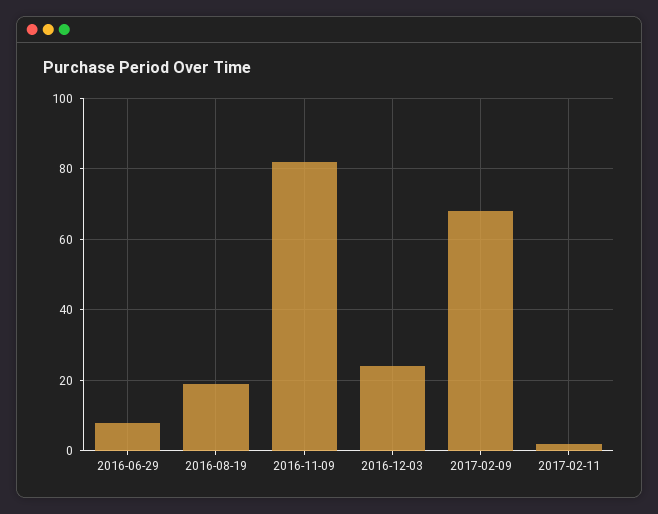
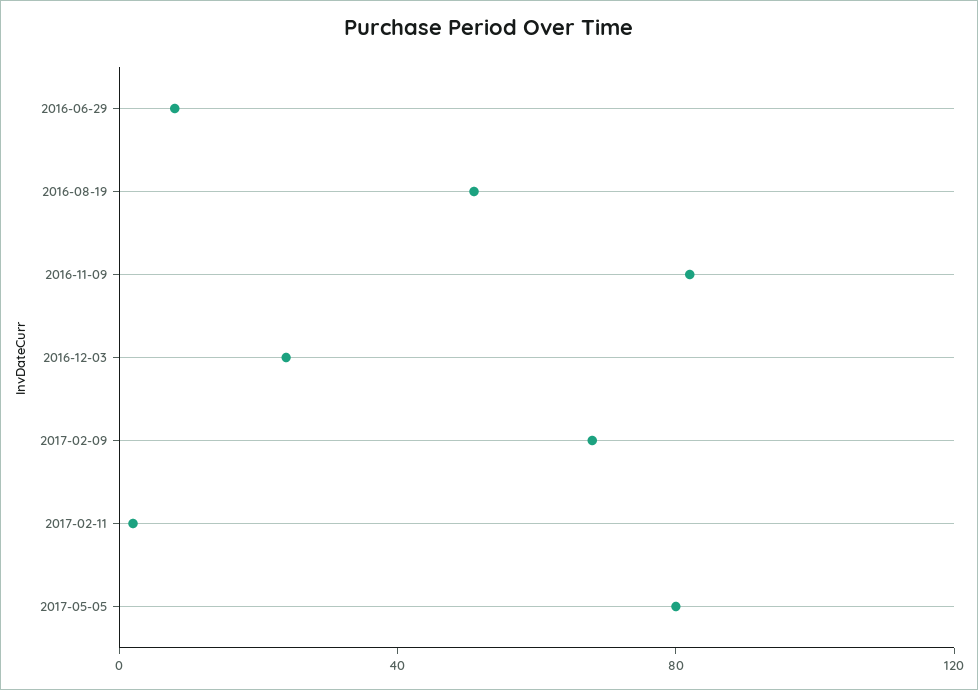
2016-08-19: 20 -> 50
2017-05-05: none -> 80

